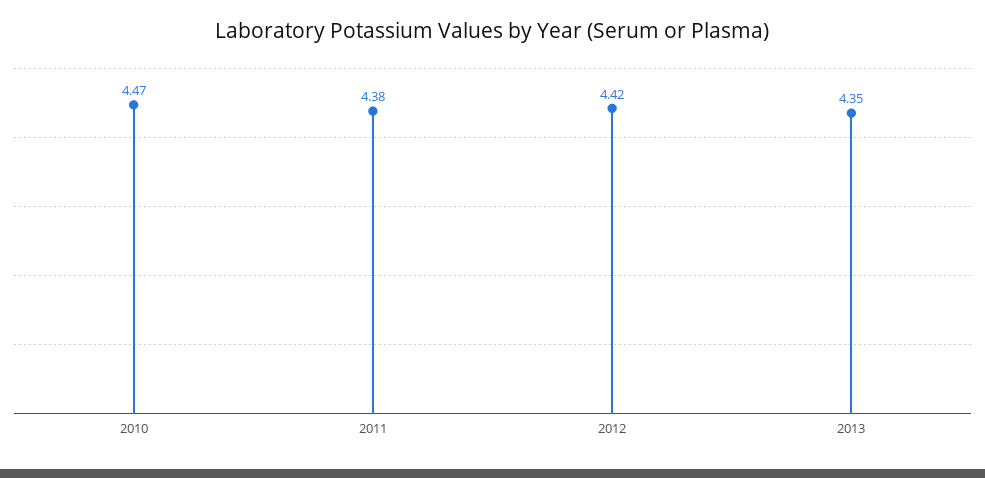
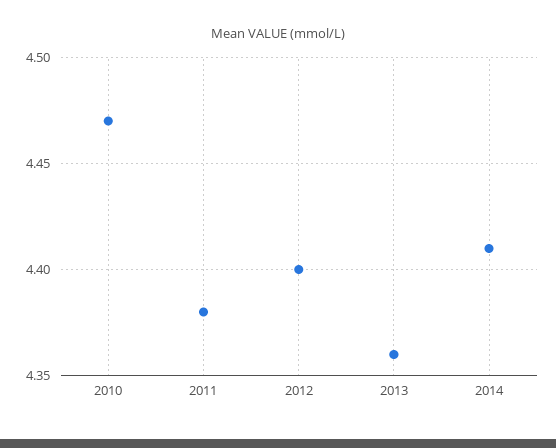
2012: 4.42 -> 4.4
2013: 4.35 -> 4.36
2014: none -> 4.41

